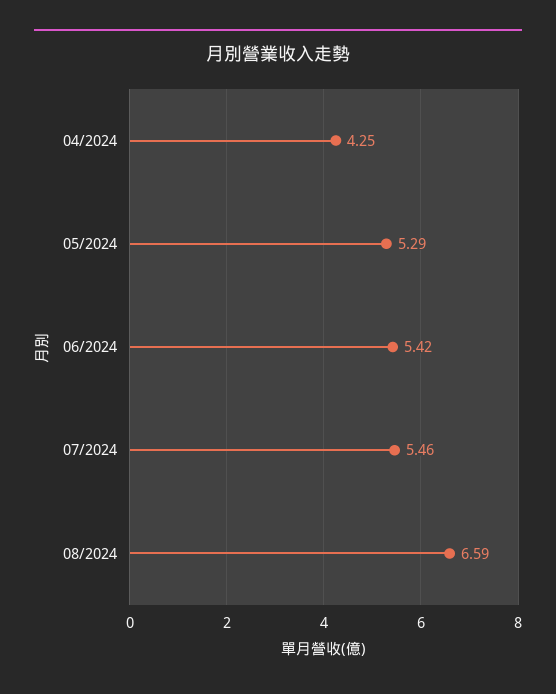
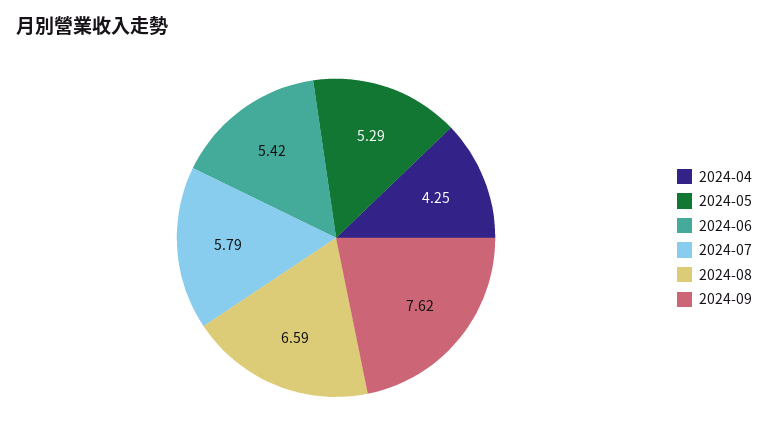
07/2024: 5.46 -> 5.79
2024-09: none -> 7.62

